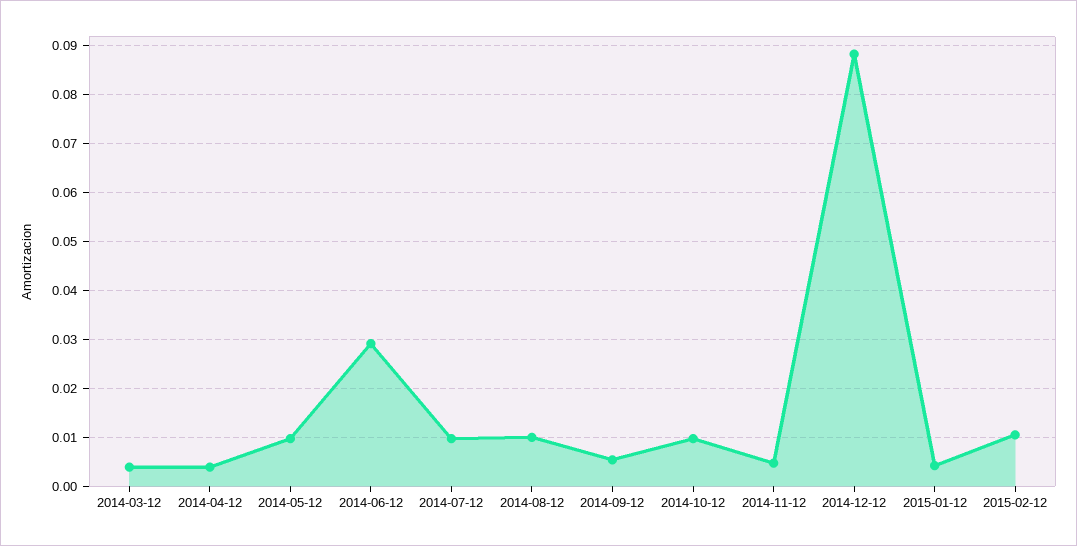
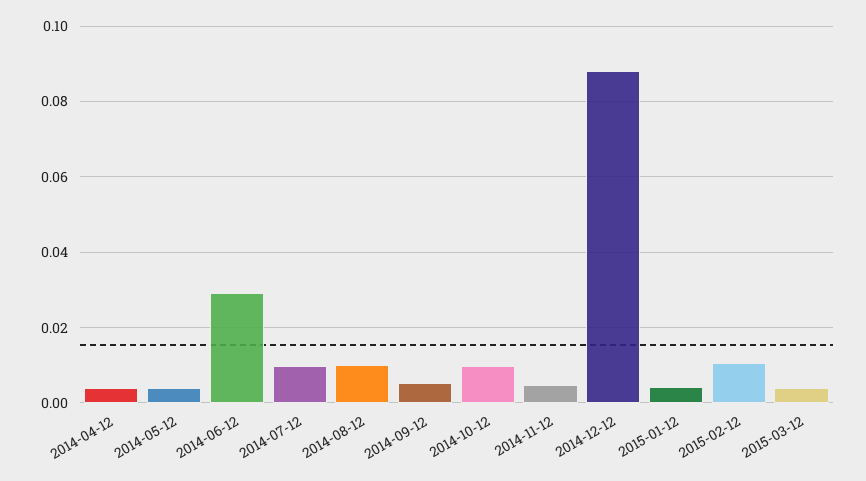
2014-03-12: 0.004 -> none
2014-05-12: 0.01 -> 0.004
2015-03-12: none -> 0.004

